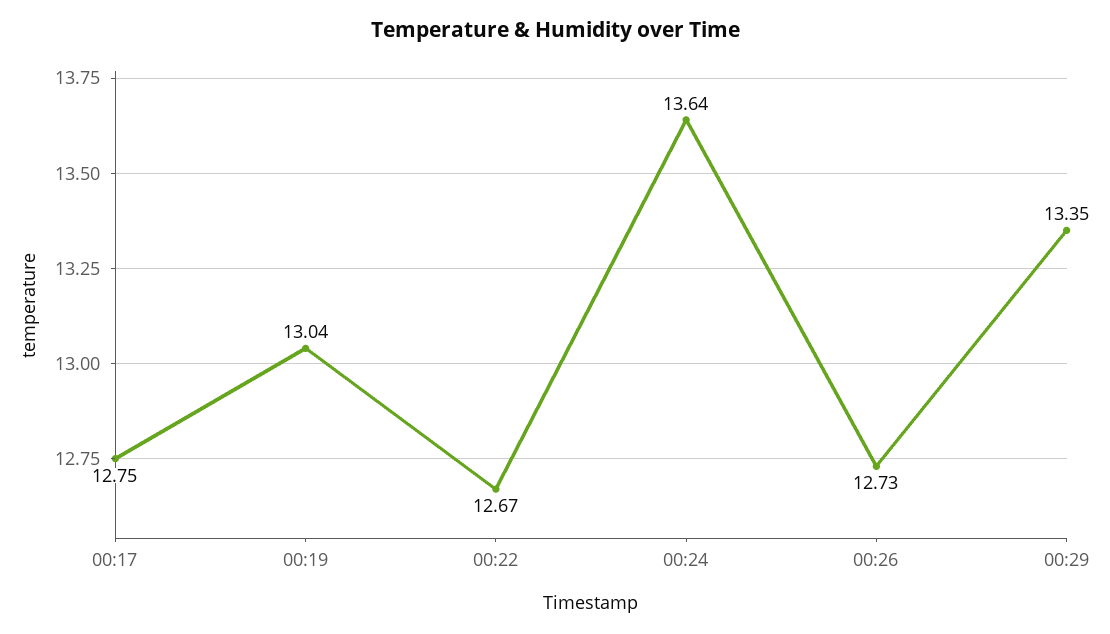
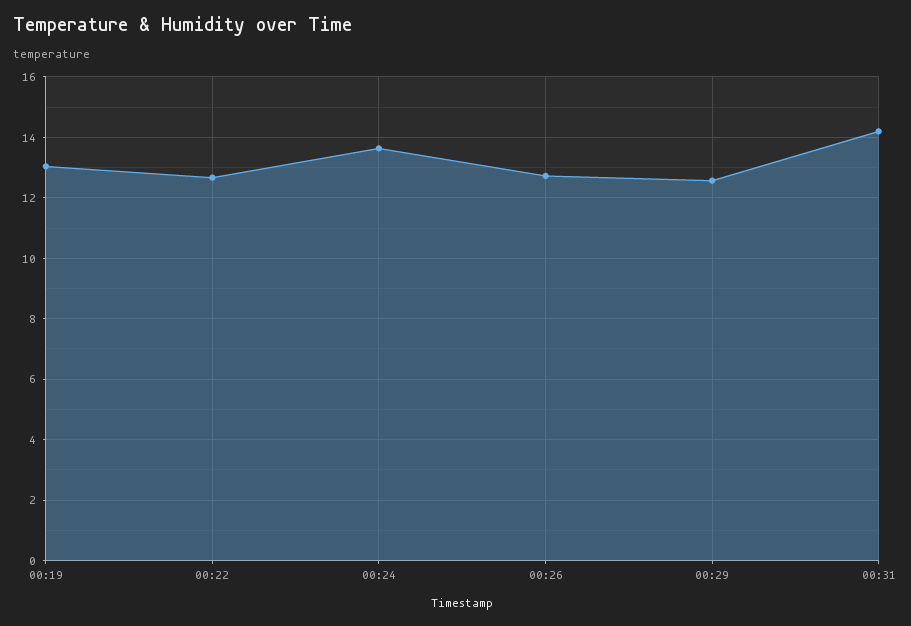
00:17: 12.75 -> none
00:29: 13.35 -> 12.6
00:31: none -> 14.2

